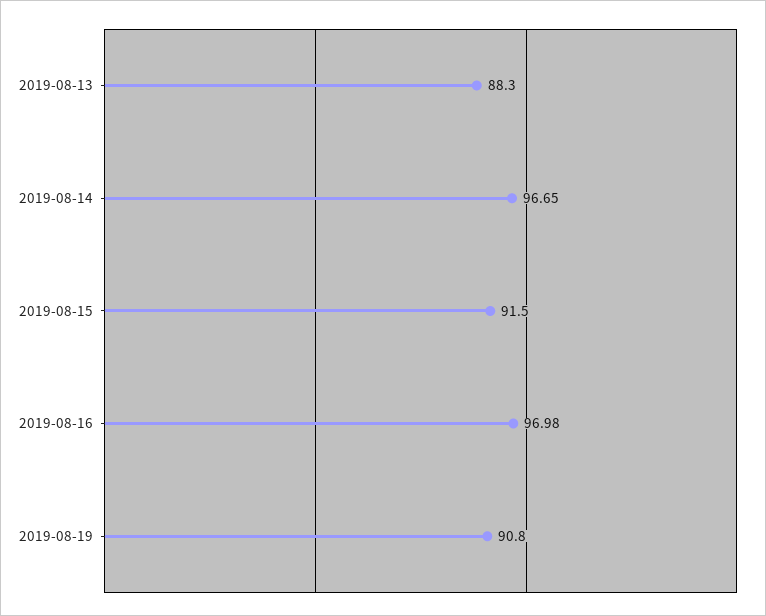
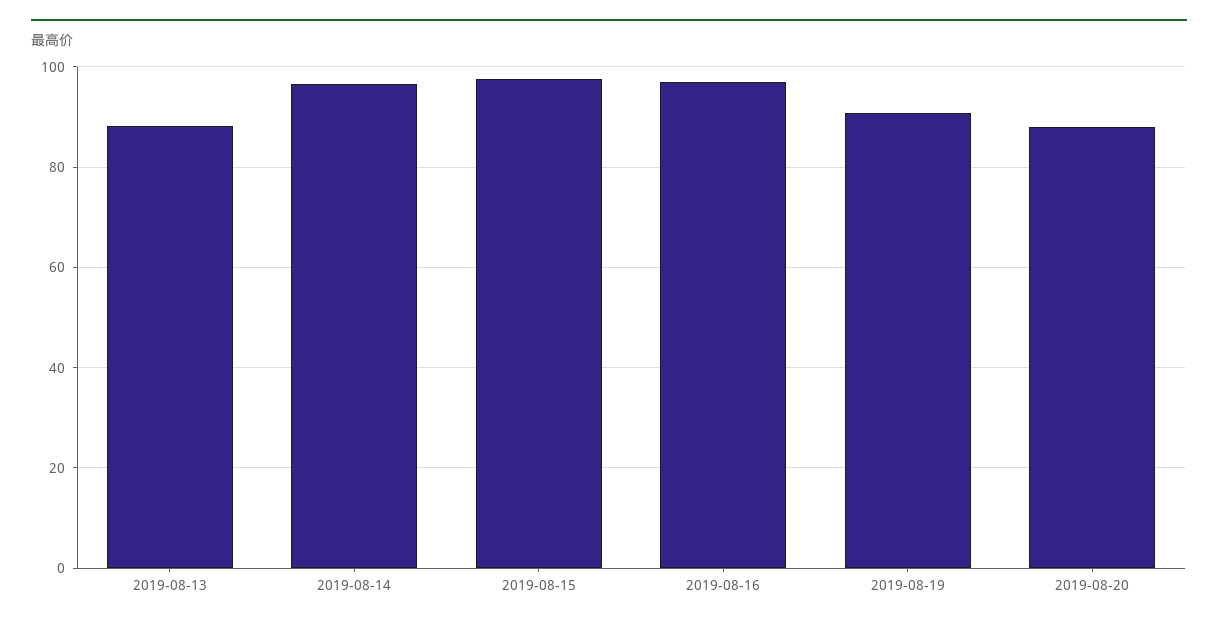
2019-08-15: 91.5 -> 98
2019-08-20: none -> 88

